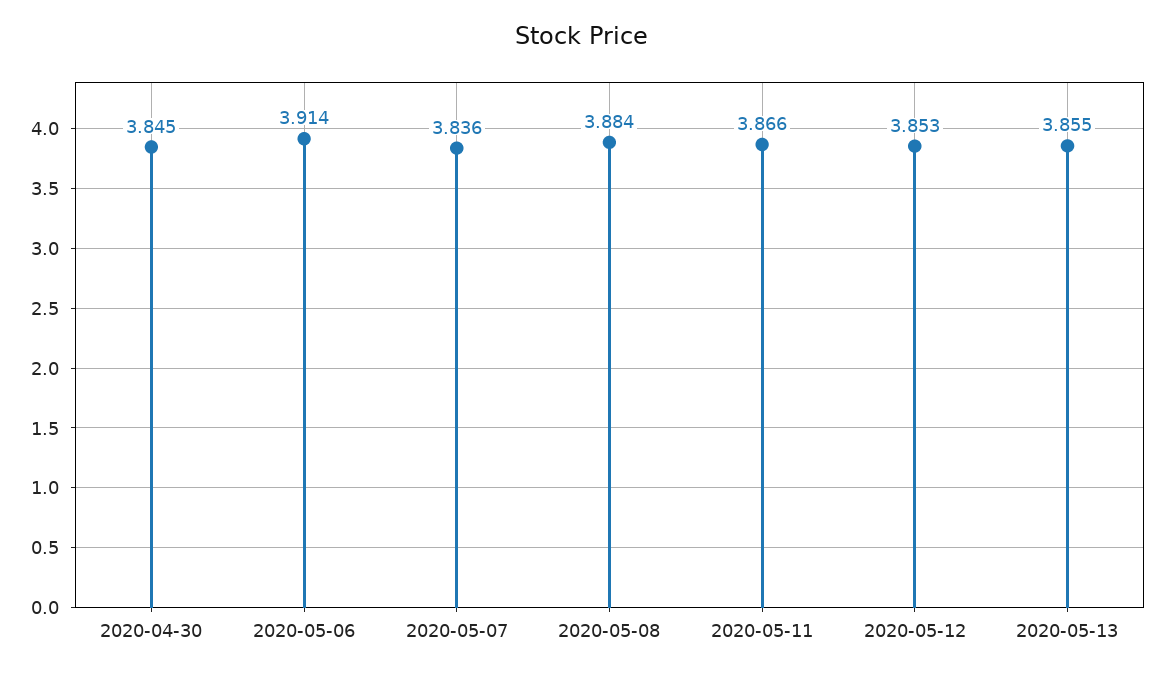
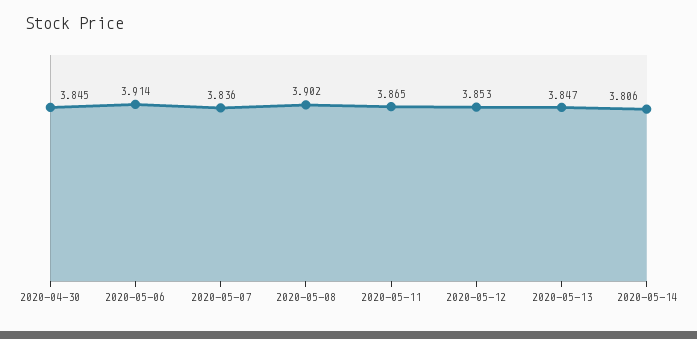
2020-05-08: 3.884 -> 3.902
2020-05-11: 3.866 -> 3.865
2020-05-13: 3.855 -> 3.847
2020-05-14: none -> 3.806

